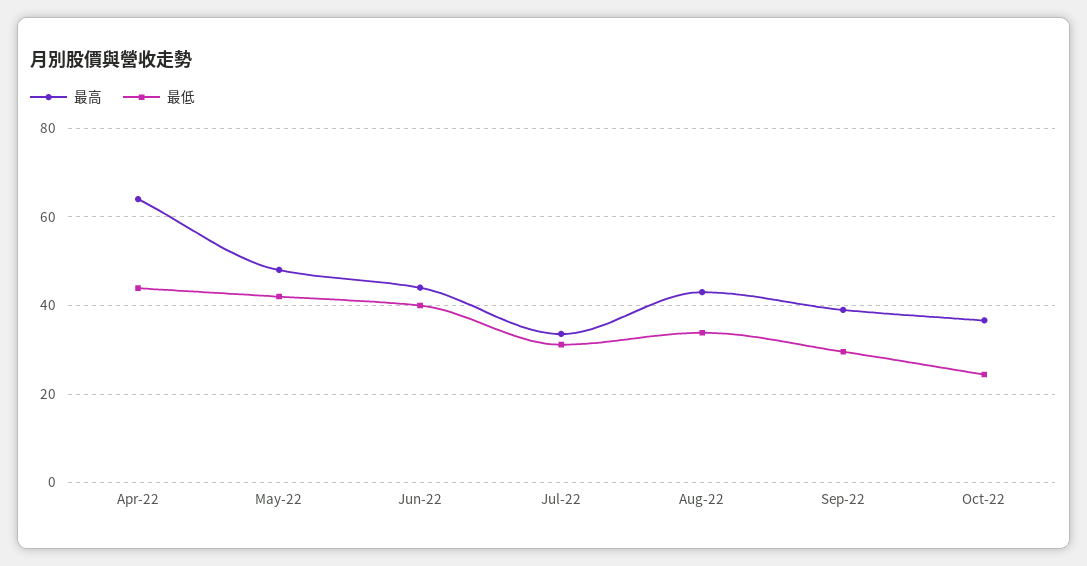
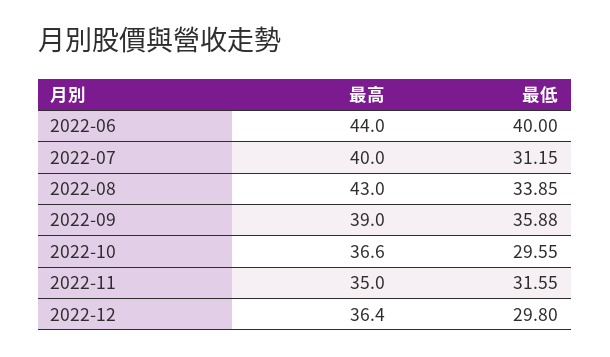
最高, Apr-22: 64 -> none
最低, Apr-22: 44 -> none
最高, May-22: 48 -> none
最低, May-22: 42 -> none
最高, Jul-22: 34 -> 40
最低, Sep-22: 30 -> 35.88
最低, Oct-22: 24 -> 29.55
最高, 2022-11: none -> 35
最低, 2022-11: none -> 31.55
最高, 2022-12: none -> 36.4
最低, 2022-12: none -> 29.8

